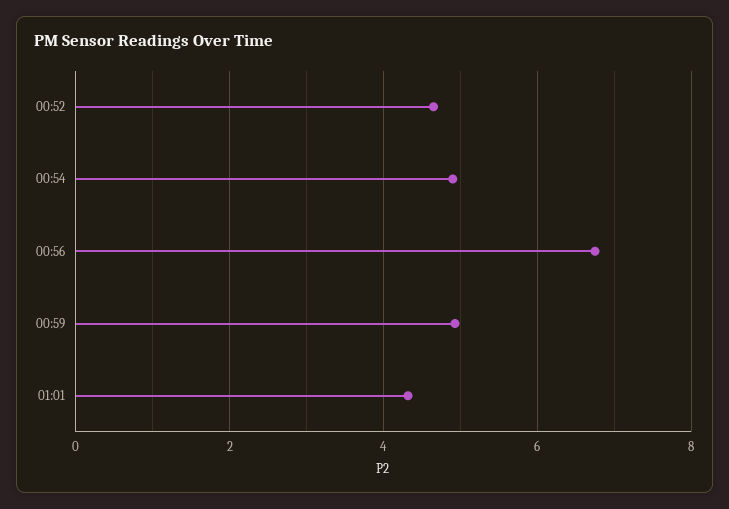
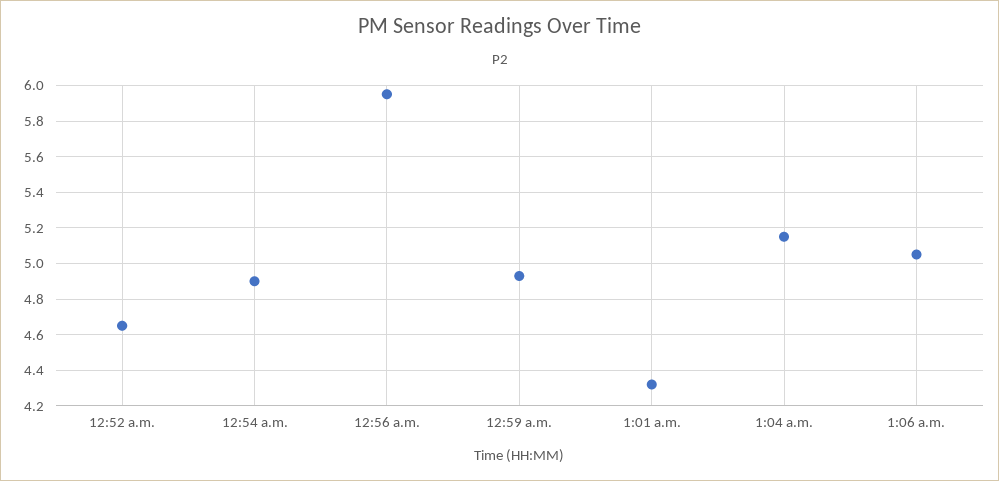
00:56: 6.8 -> 5.95
1:04 a.m.: none -> 5.15
1:06 a.m.: none -> 5.05

